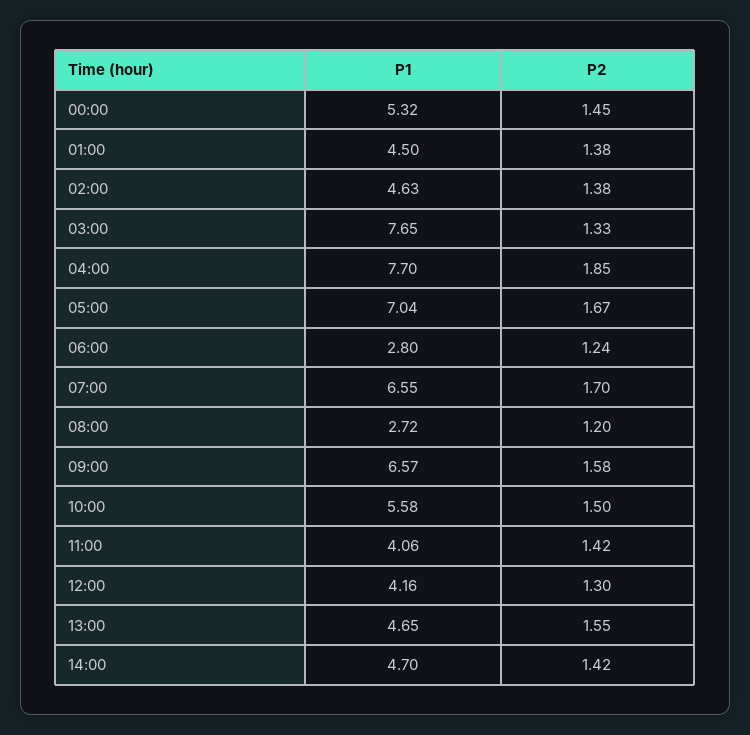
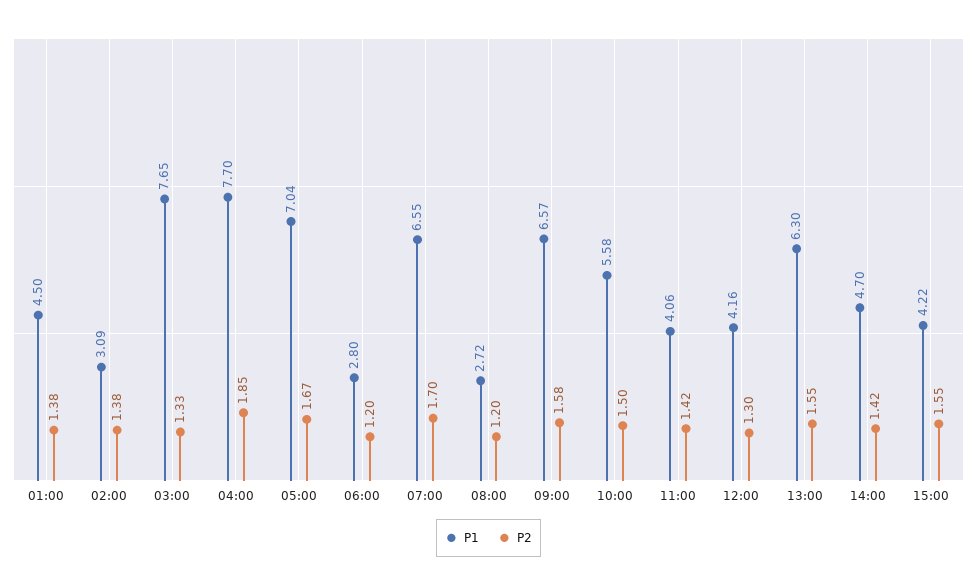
P1, 00:00: 5.32 -> none
P2, 00:00: 1.45 -> none
P1, 02:00: 4.63 -> 3.09
P2, 06:00: 1.24 -> 1.2
P1, 13:00: 4.65 -> 6.3
P1, 15:00: none -> 4.22
P2, 15:00: none -> 1.55

